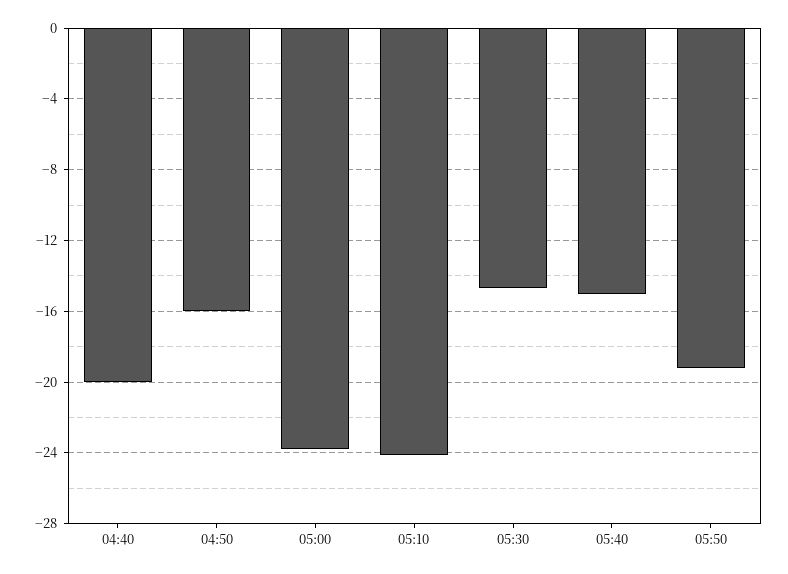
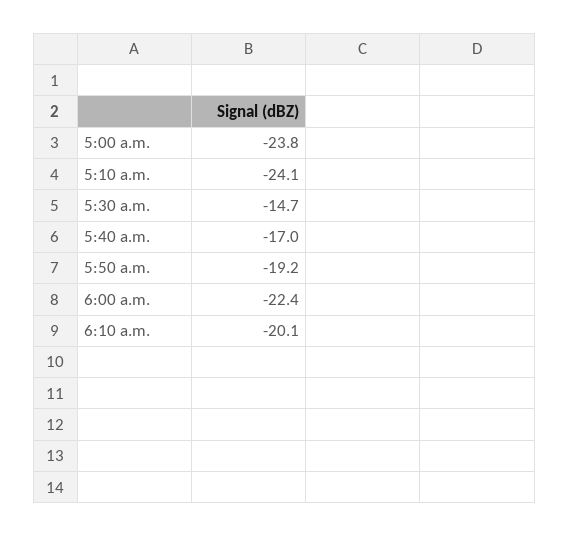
04:40: -20 -> none
04:50: -16 -> none
05:40: -15 -> -17
6:00 a.m.: none -> -22.4
6:10 a.m.: none -> -20.1

